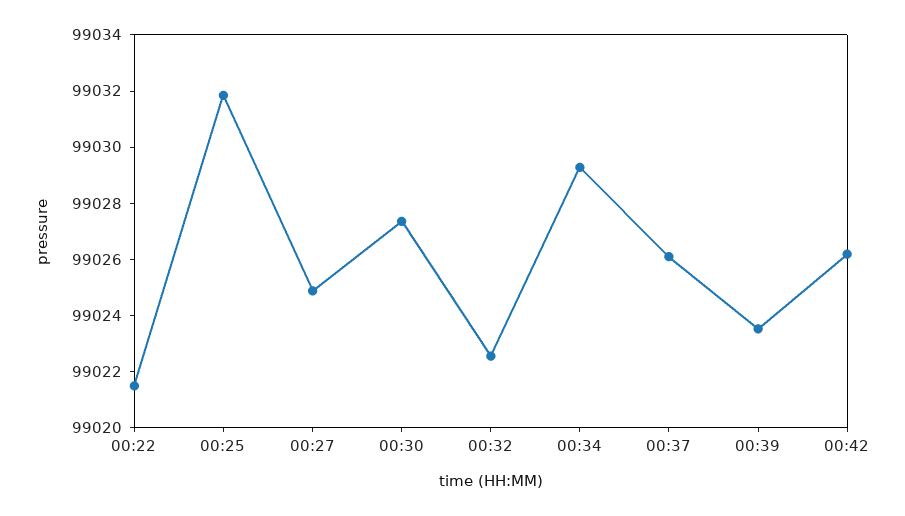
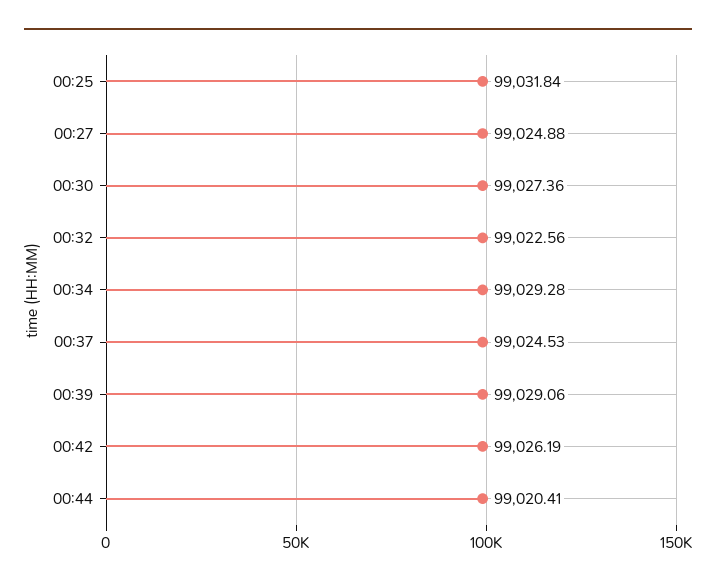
00:22: 99021.5 -> none
00:37: 99026 -> 99024.53
00:39: 99023.5 -> 99029.06
00:44: none -> 99020.41

